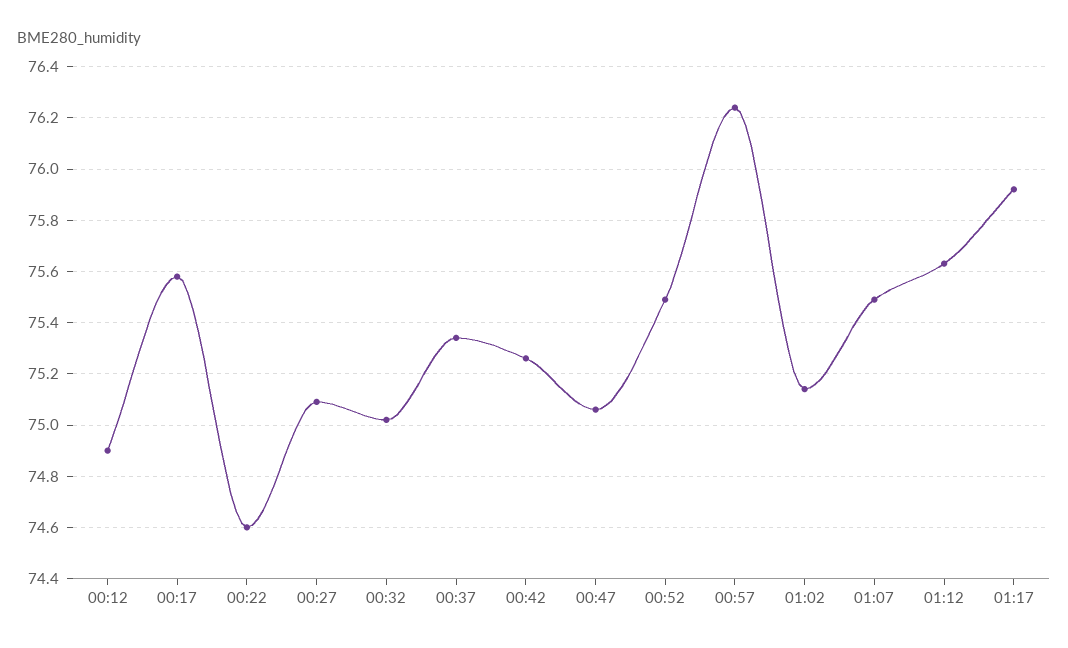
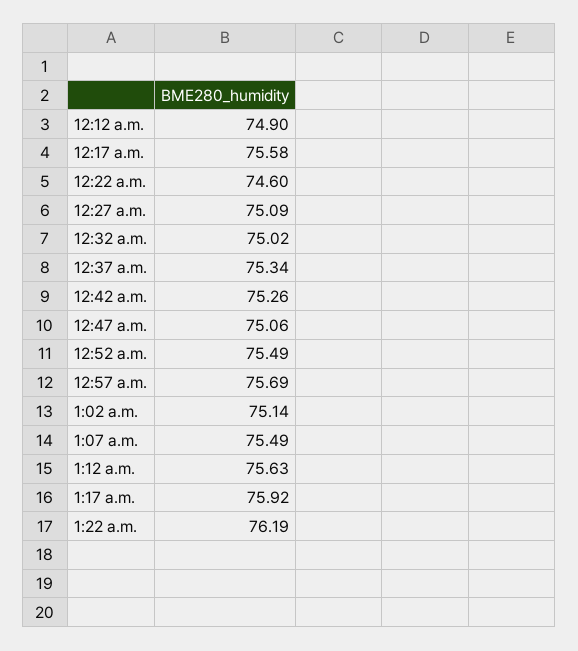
00:57: 76.25 -> 75.69
1:22 a.m.: none -> 76.19

